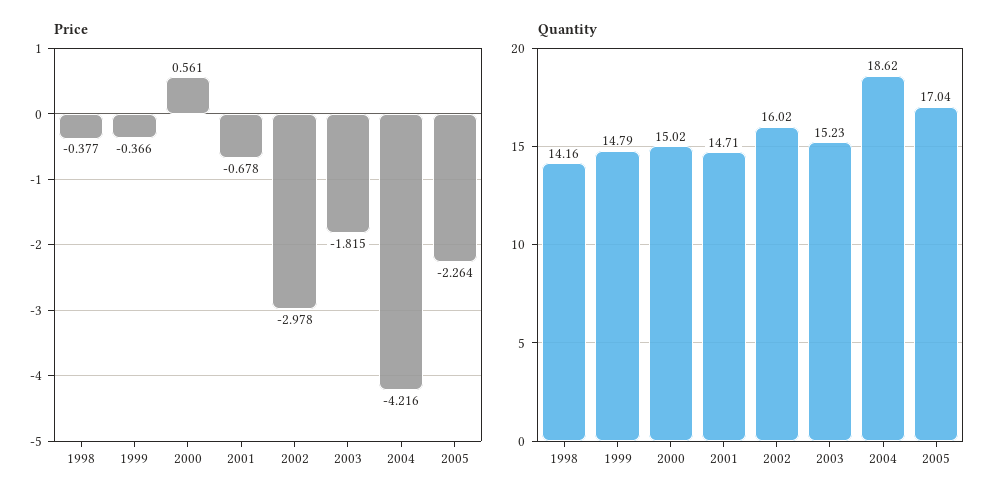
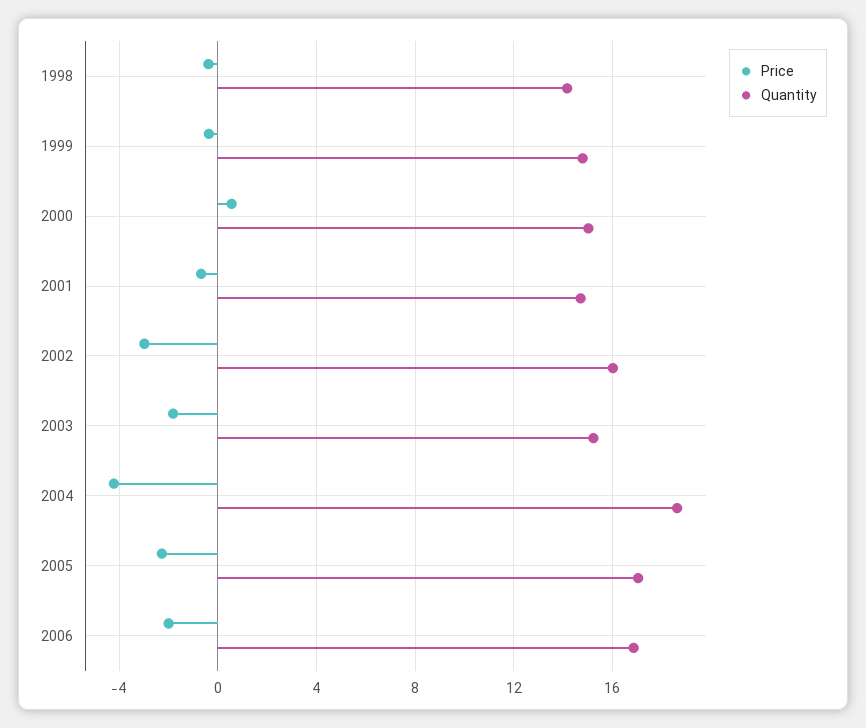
Price, 2006: none -> -2
Quantity, 2006: none -> 17

